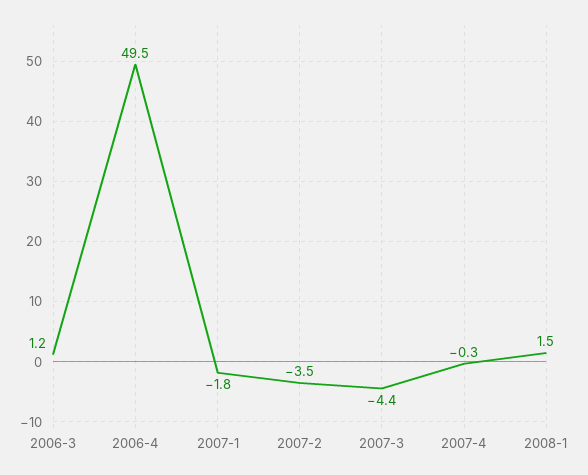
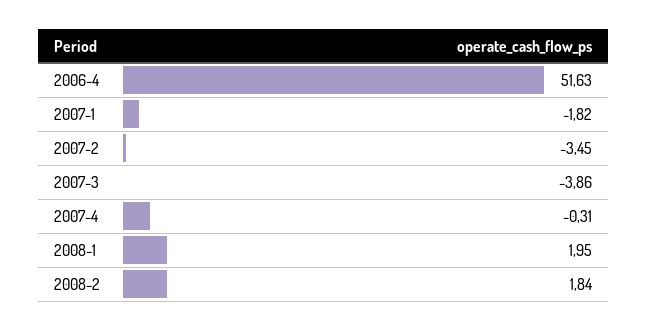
2006-3: 1.2 -> none
2006-4: 49.5 -> 51.63
2007-3: -4.4 -> -3.86
2008-1: 1.5 -> 1.95
2008-2: none -> 1.84

